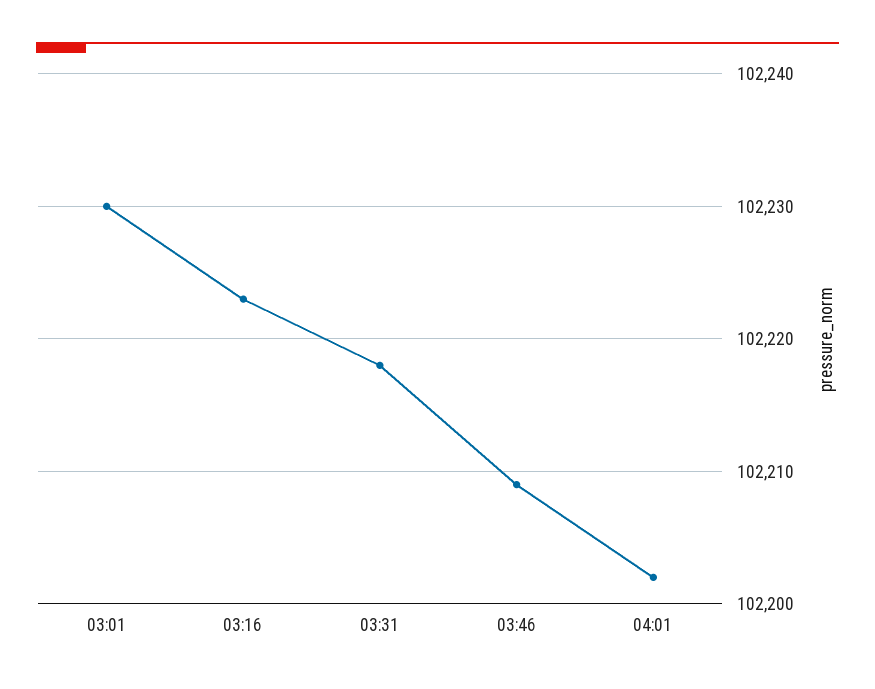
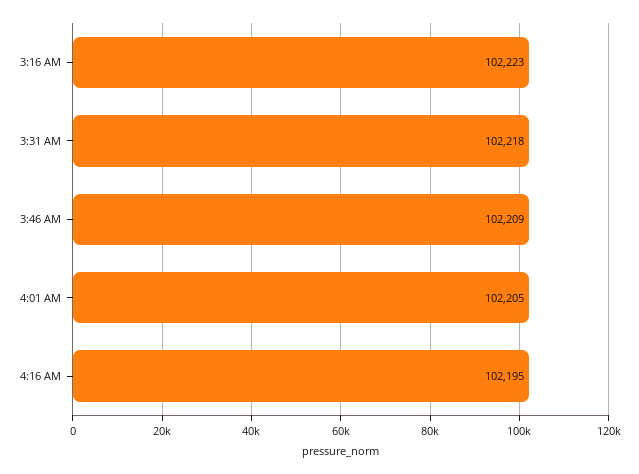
03:01: 102230 -> none
04:01: 102202 -> 102205
4:16 AM: none -> 102195

